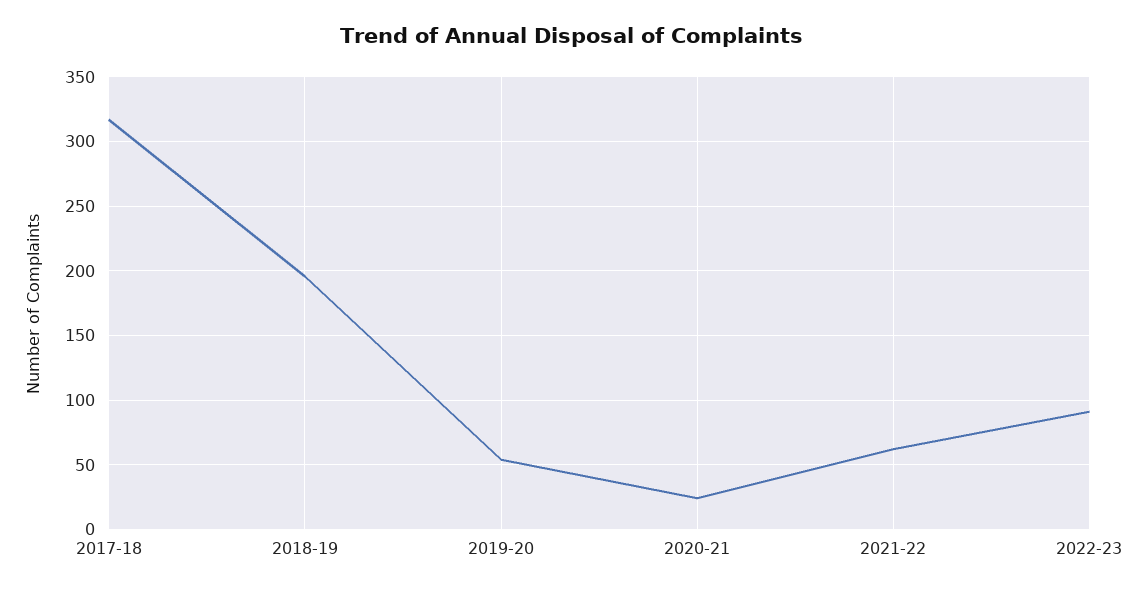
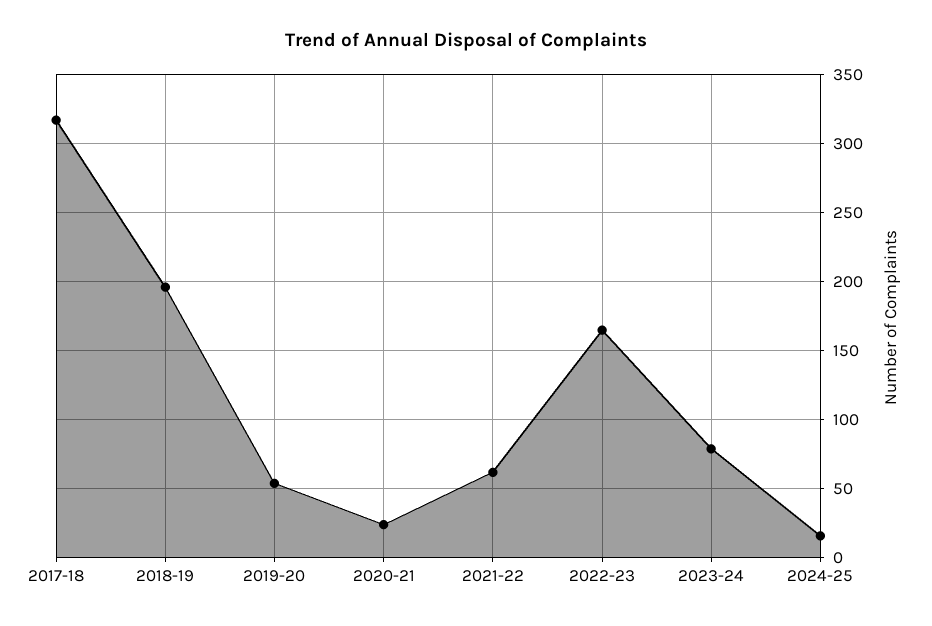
2022-23: 90 -> 165
2023-24: none -> 80
2024-25: none -> 15

